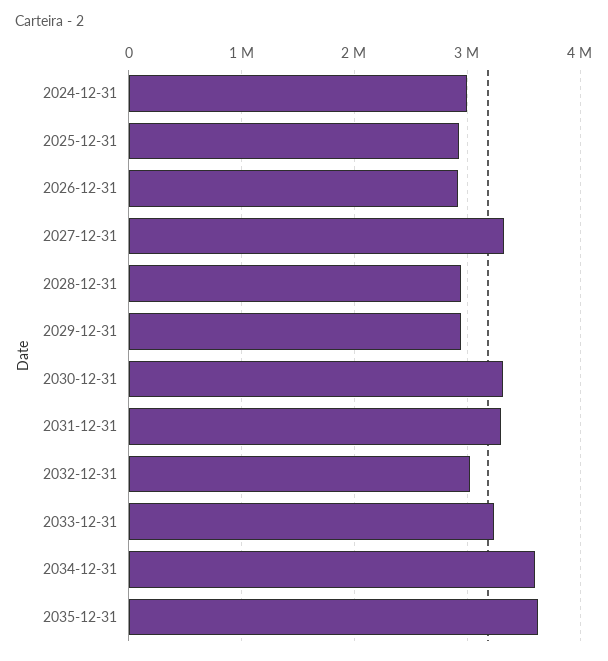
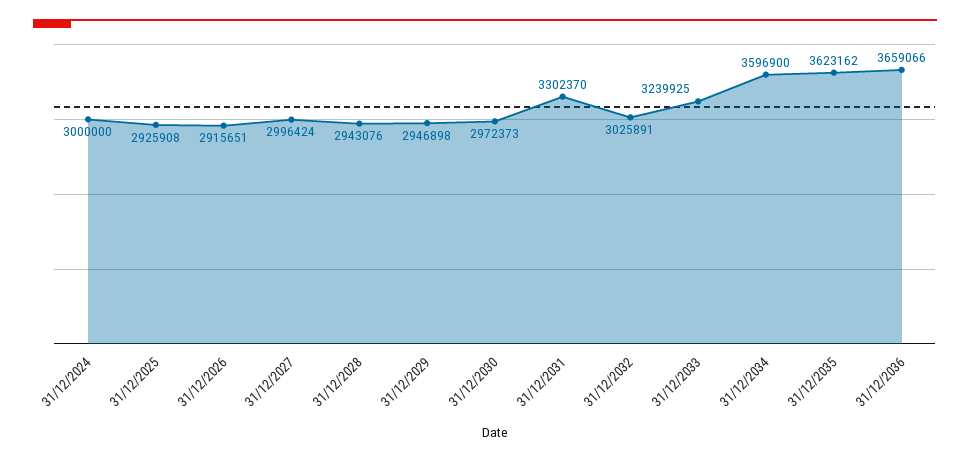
2027-12-31: 3300000 -> 2996424
2030-12-31: 3300000 -> 2972373
31/12/2036: none -> 3659066

